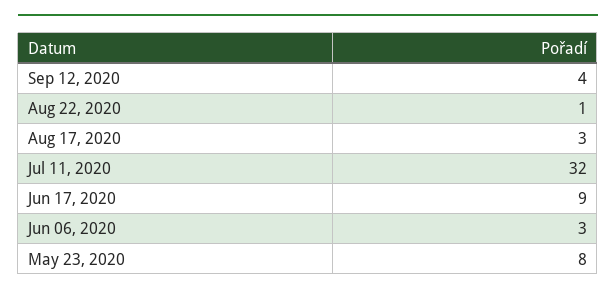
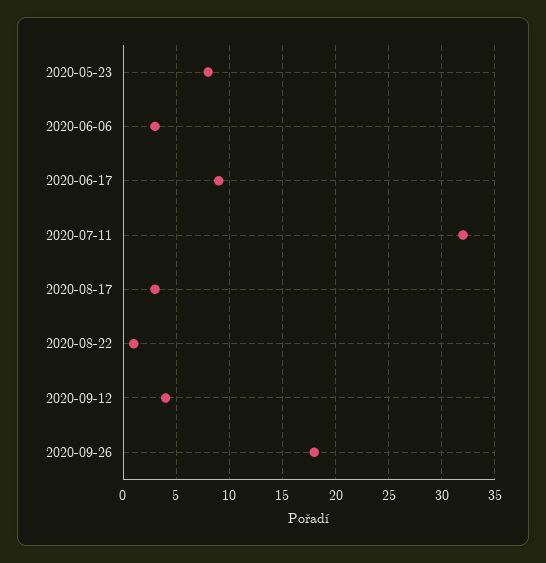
2020-09-26: none -> 18

